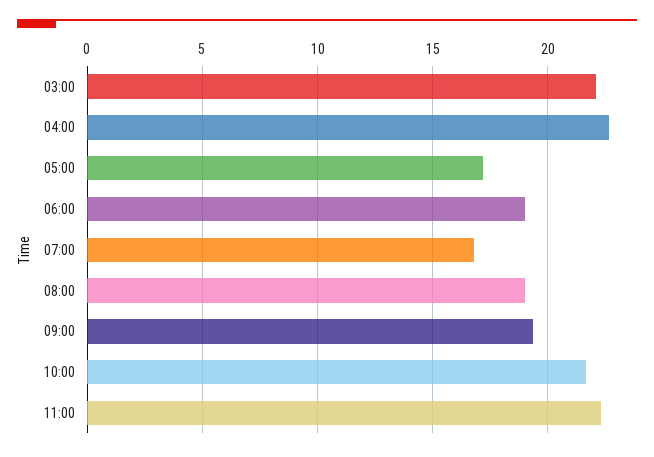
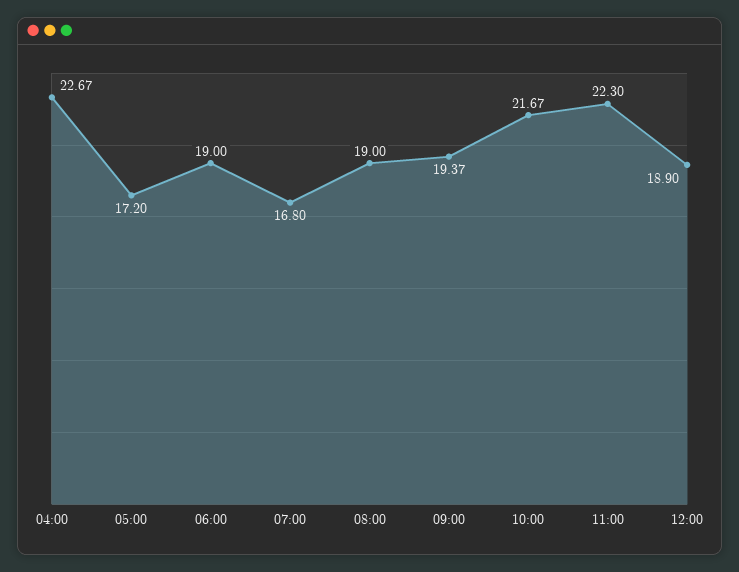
03:00: 22 -> none
12:00: none -> 18.9

